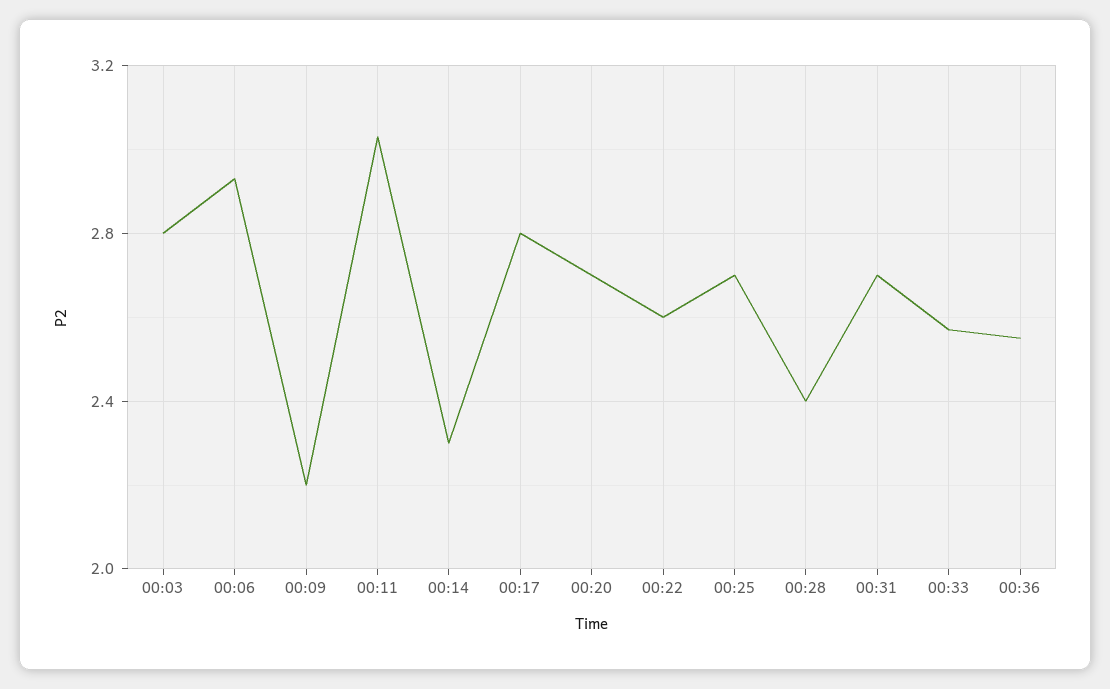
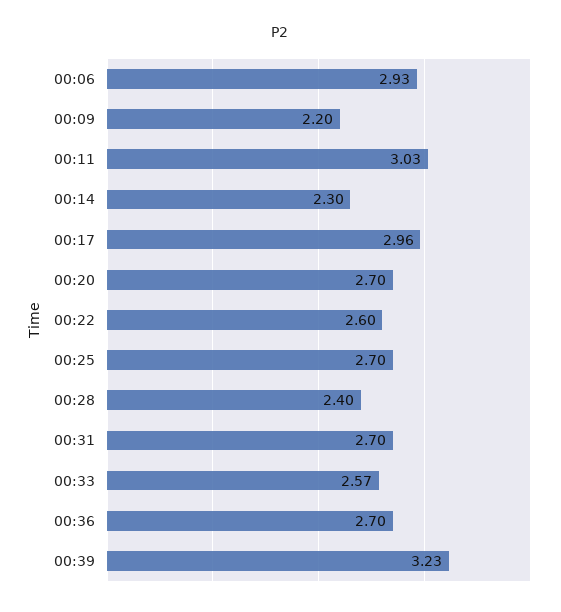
00:03: 2.8 -> none
00:17: 2.8 -> 2.96
00:36: 2.55 -> 2.7
00:39: none -> 3.23

